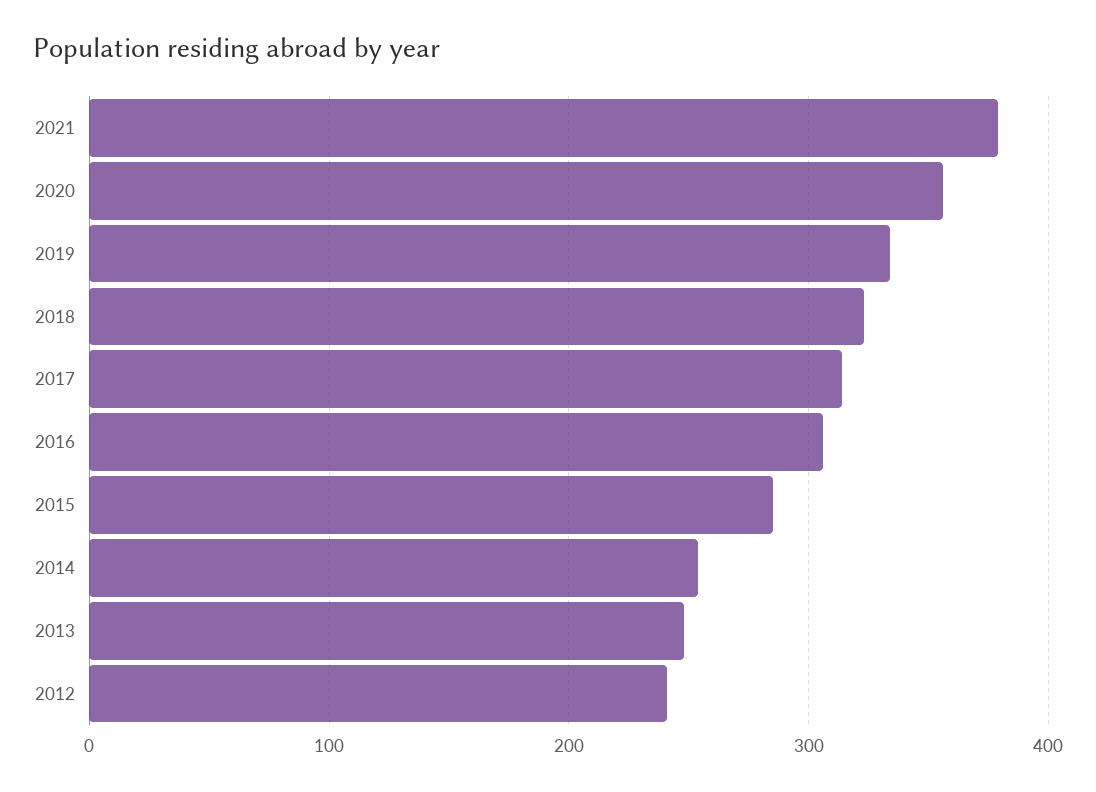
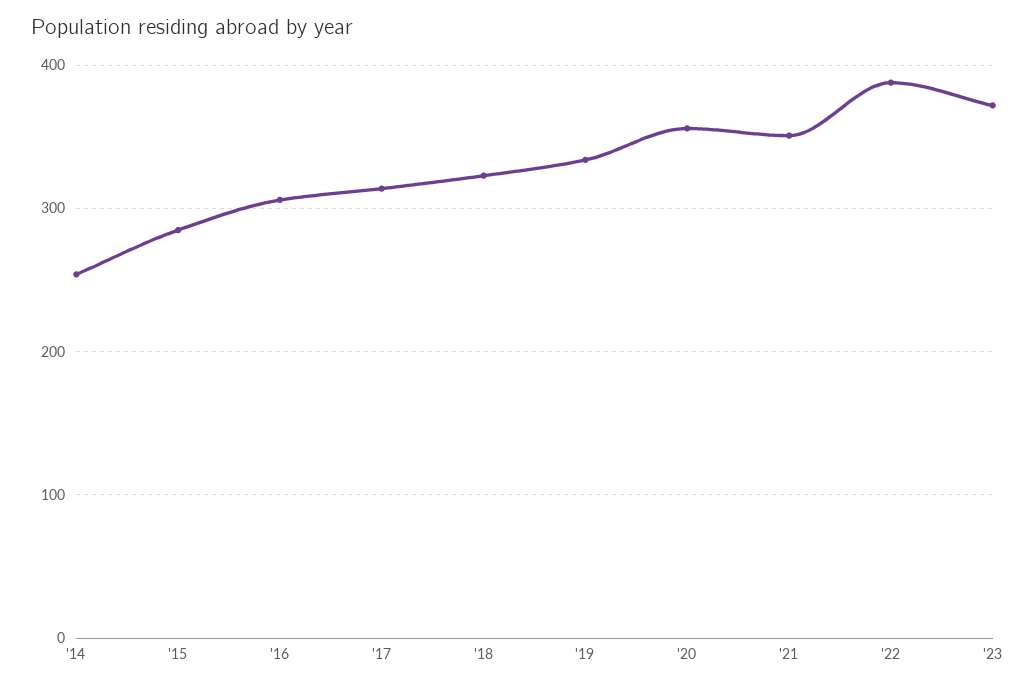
2021: 380 -> 350
2013: 250 -> none
2012: 240 -> none
'22: none -> 390
'23: none -> 370

